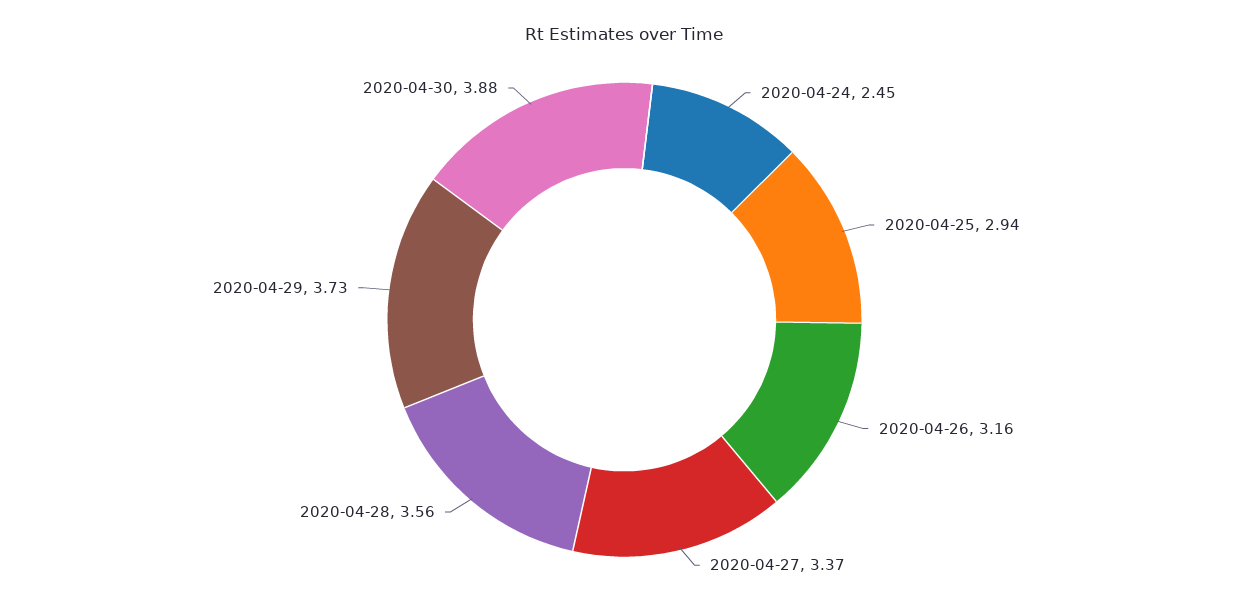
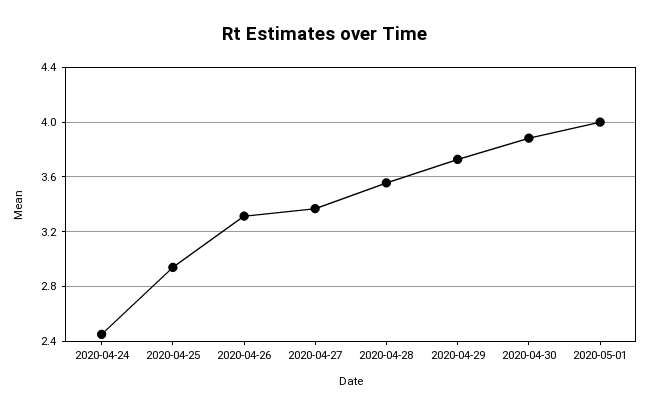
2020-04-26: 3.16 -> 3.3
2020-05-01: none -> 4

